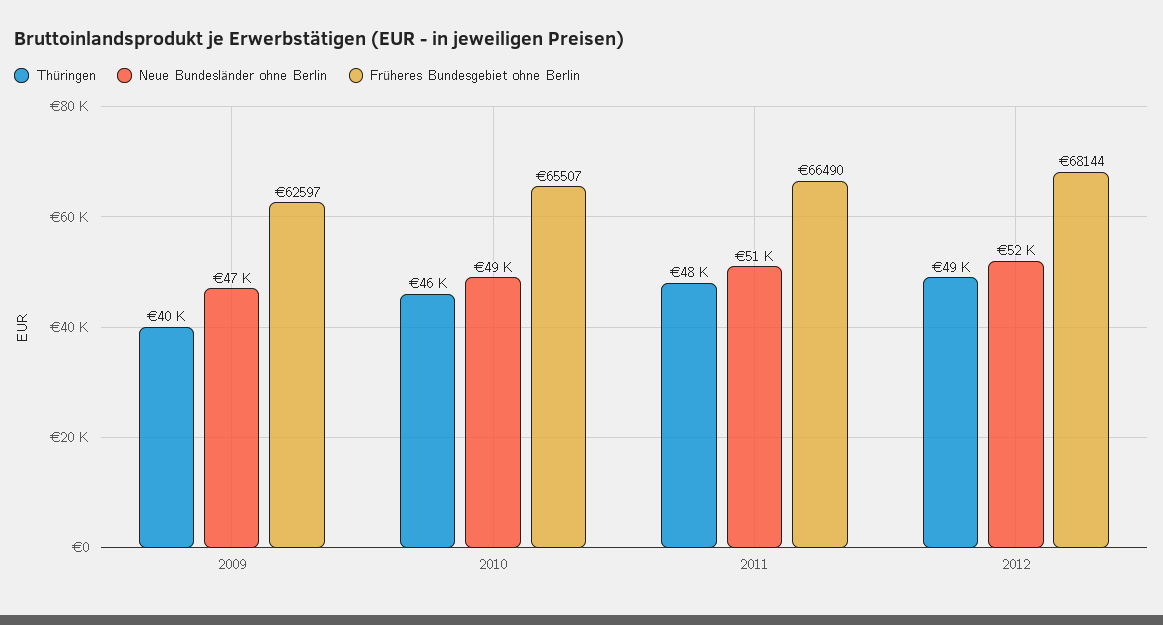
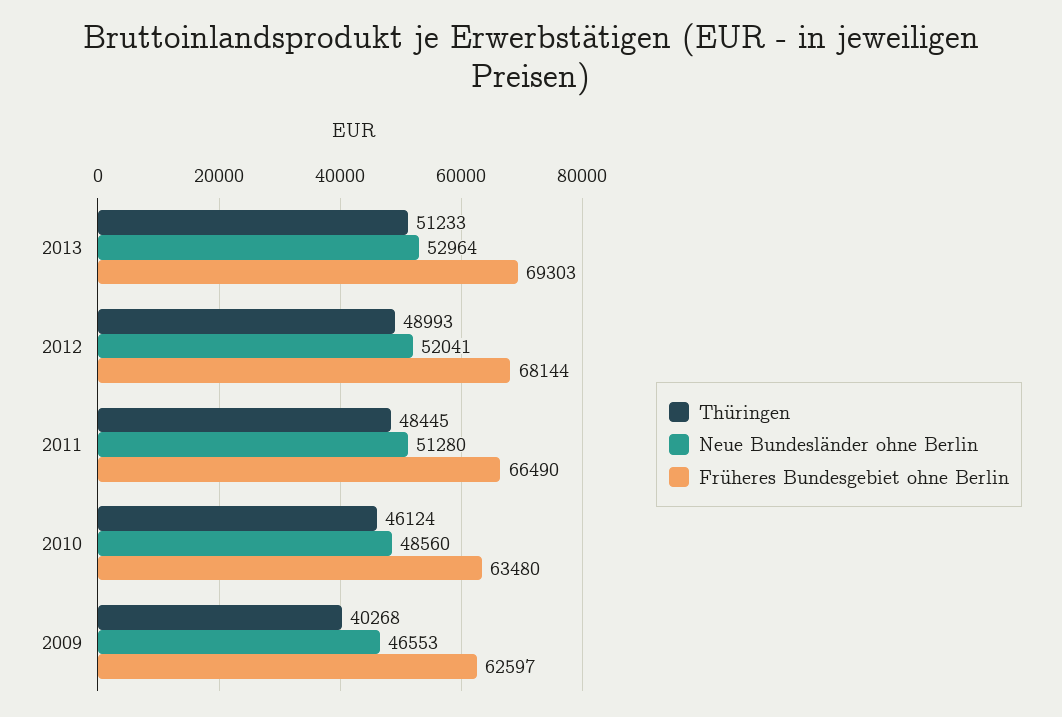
Früheres Bundesgebiet ohne Berlin, 2010: 65507 -> 63480
Thüringen, 2013: none -> 51233
Neue Bundesländer ohne Berlin, 2013: none -> 52964
Früheres Bundesgebiet ohne Berlin, 2013: none -> 69303

